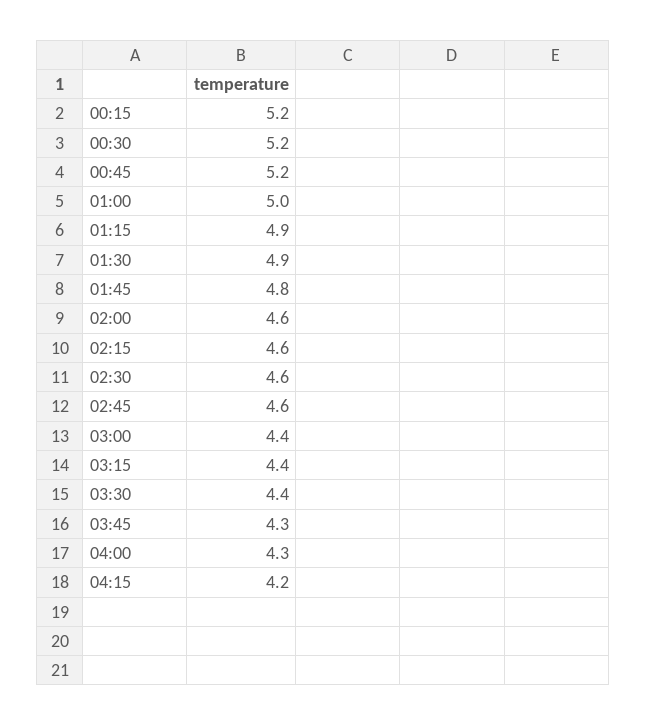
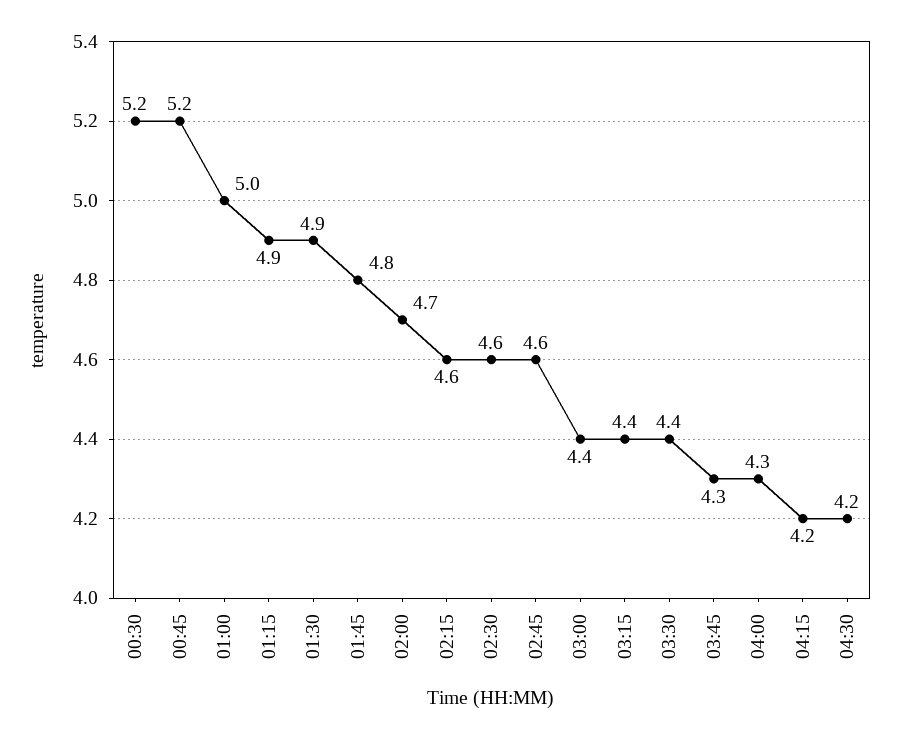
00:15: 5.2 -> none
02:00: 4.6 -> 4.7
04:30: none -> 4.2

